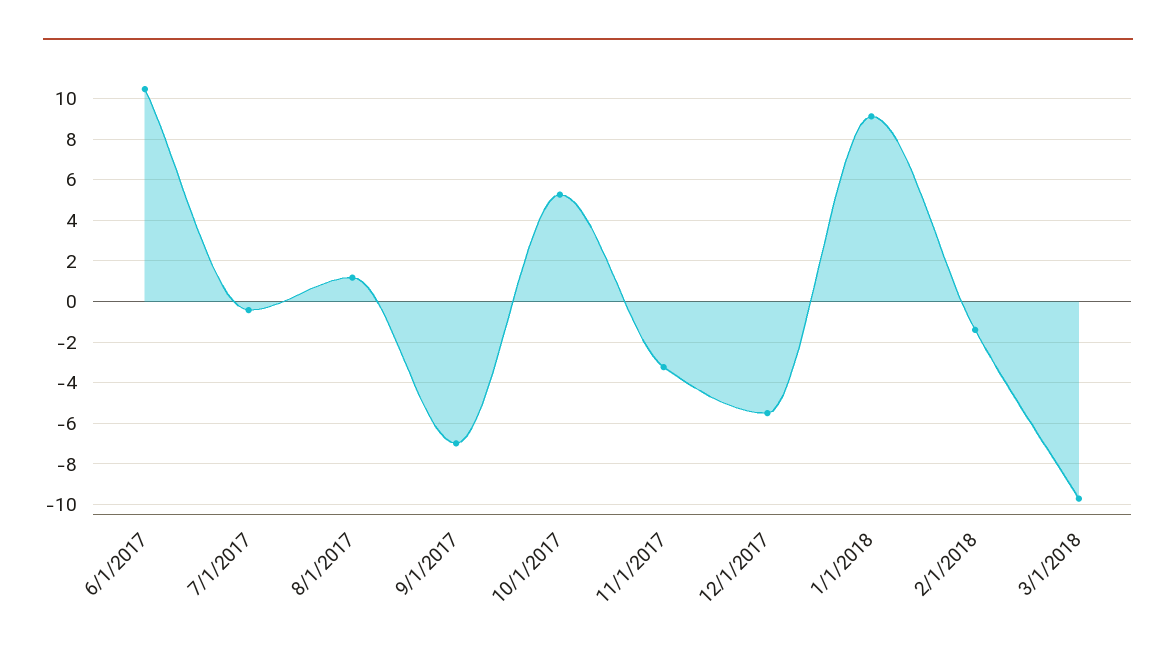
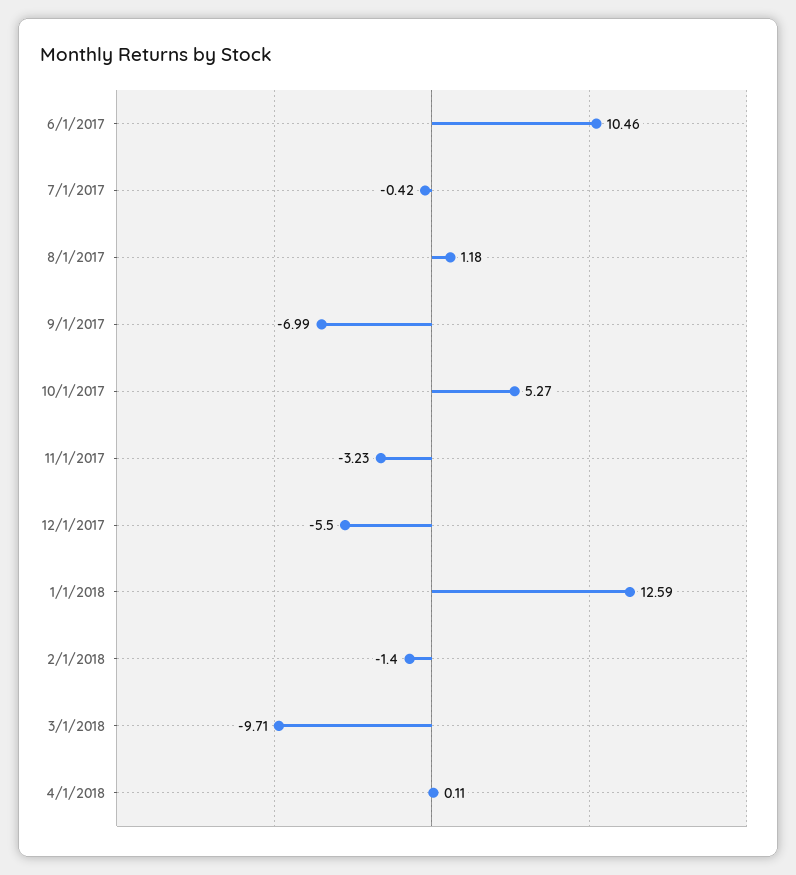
1/1/2018: 9 -> 12.59
4/1/2018: none -> 0.11

